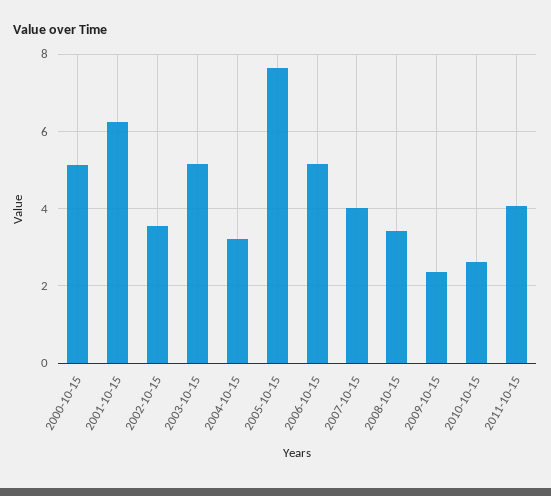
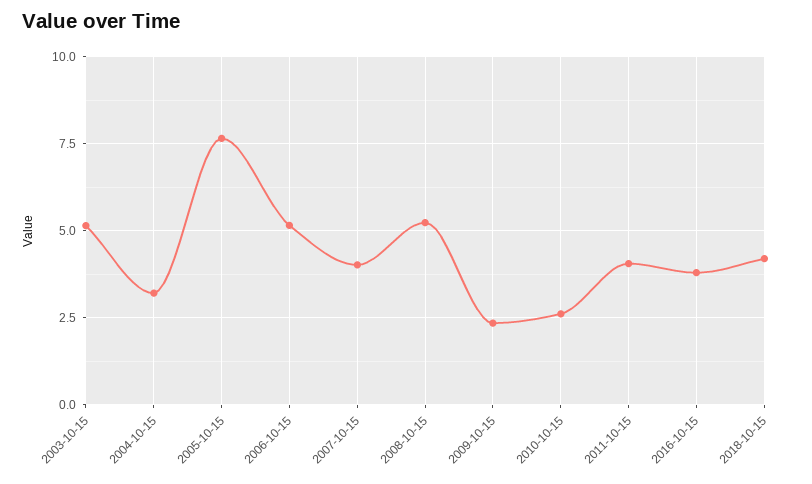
2000-10-15: 5.2 -> none
2001-10-15: 6.2 -> none
2002-10-15: 3.6 -> none
2008-10-15: 3.4 -> 5.25
2016-10-15: none -> 3.75
2018-10-15: none -> 4.25

